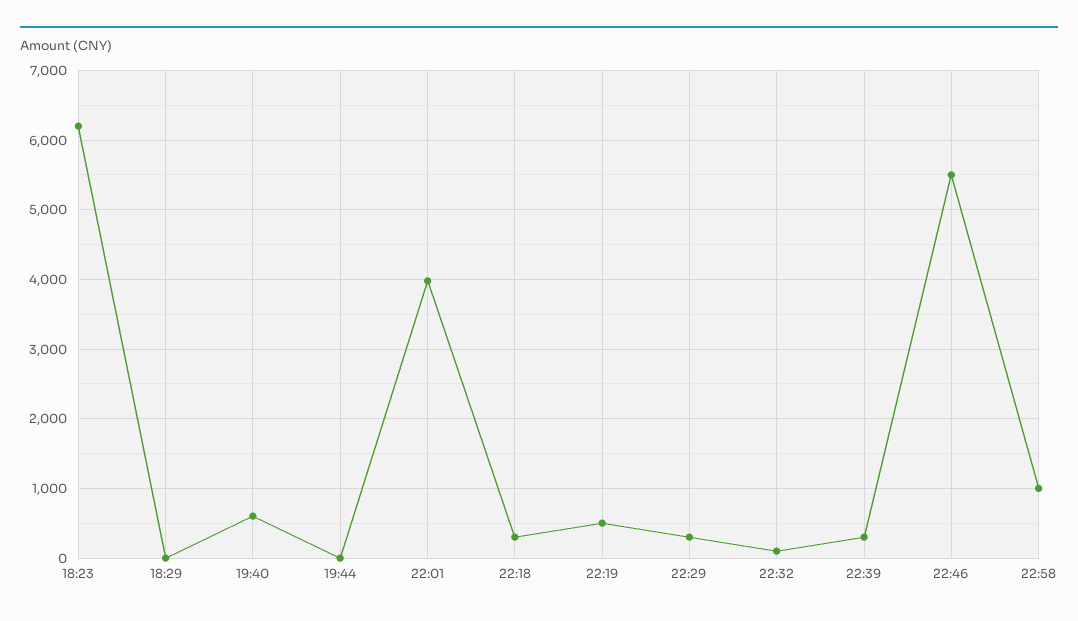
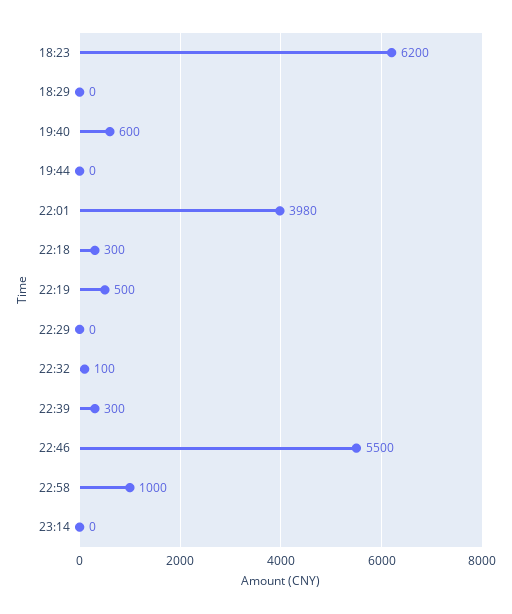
22:29: 300 -> 0
23:14: none -> 0

